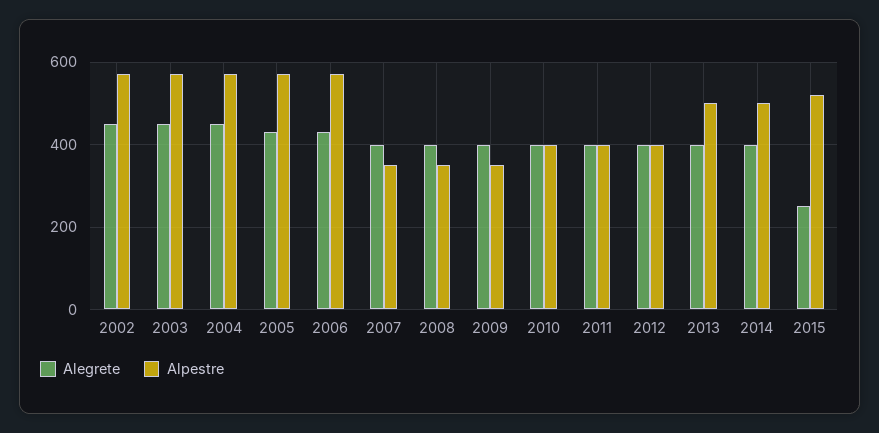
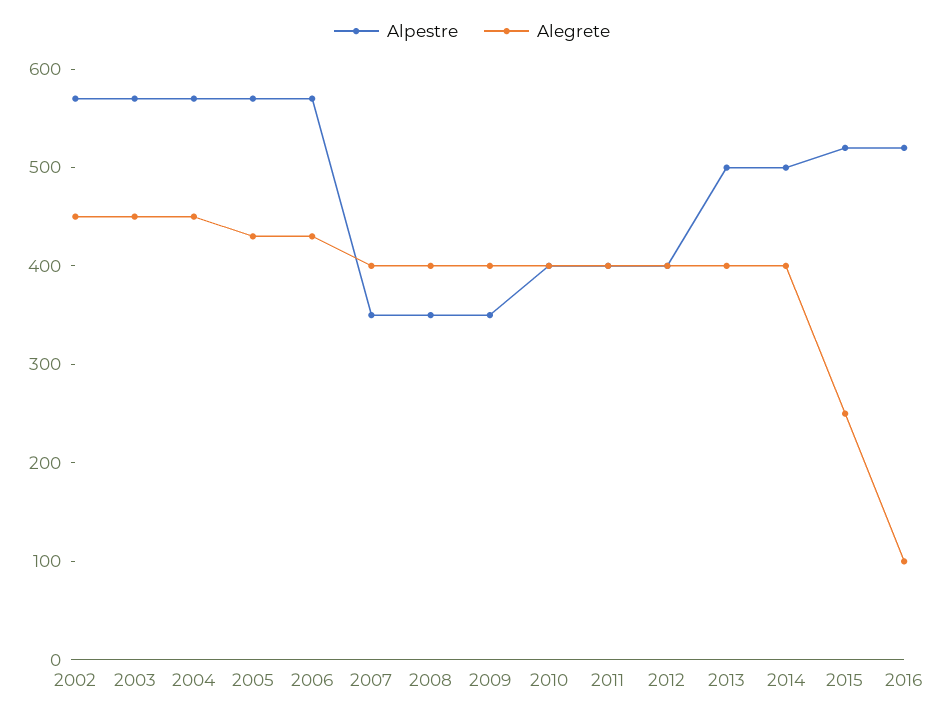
Alpestre, 2016: none -> 520
Alegrete, 2016: none -> 100

